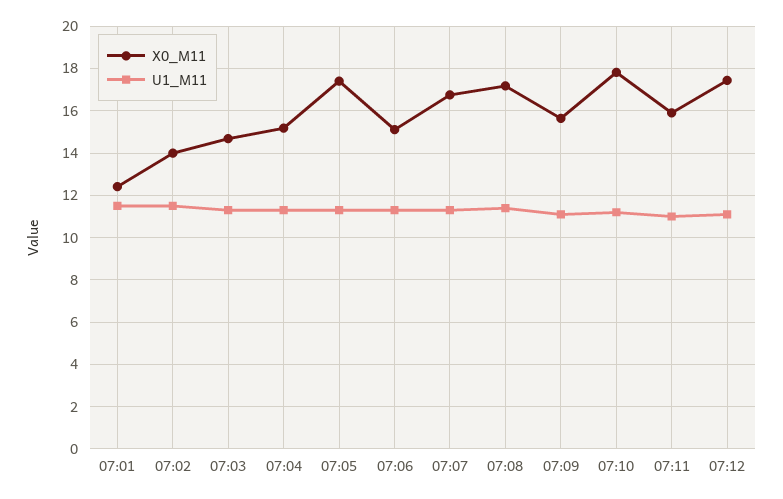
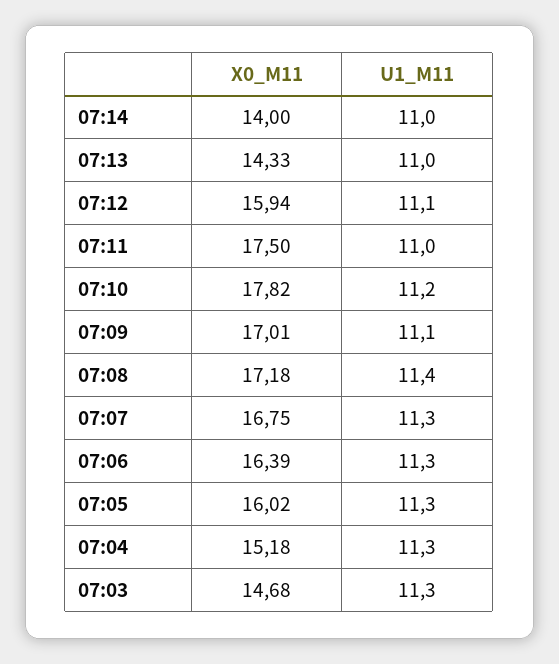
X0_M11, 07:01: 12.5 -> none
U1_M11, 07:01: 11.5 -> none
X0_M11, 07:02: 14 -> none
U1_M11, 07:02: 11.5 -> none
X0_M11, 07:05: 17.5 -> 16.02
X0_M11, 07:06: 15 -> 16.39
X0_M11, 07:09: 15.5 -> 17.01
X0_M11, 07:11: 16 -> 17.5
X0_M11, 07:12: 17.5 -> 15.94
X0_M11, 07:14: none -> 14
U1_M11, 07:14: none -> 11
X0_M11, 07:13: none -> 14.33
U1_M11, 07:13: none -> 11

